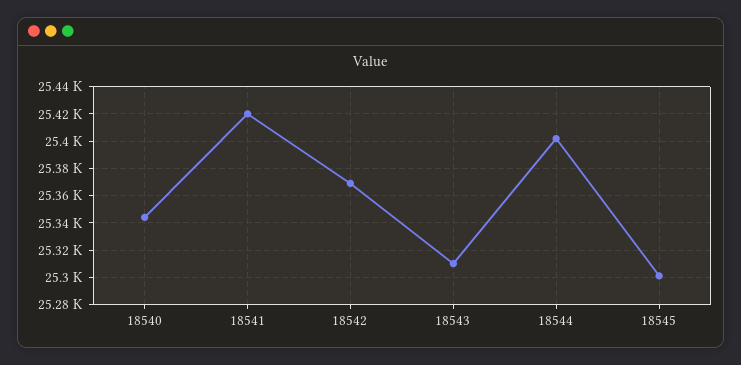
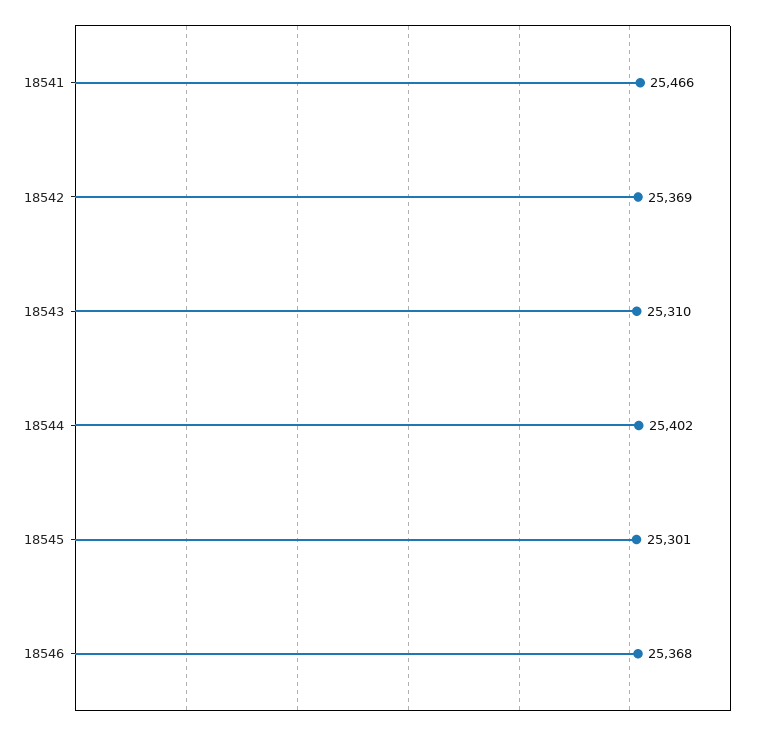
18540: 25345 -> none
18541: 25420 -> 25466
18546: none -> 25368

